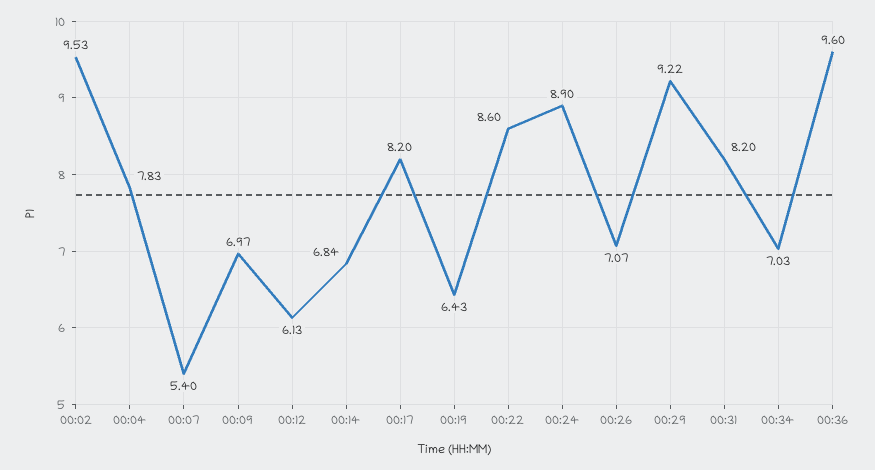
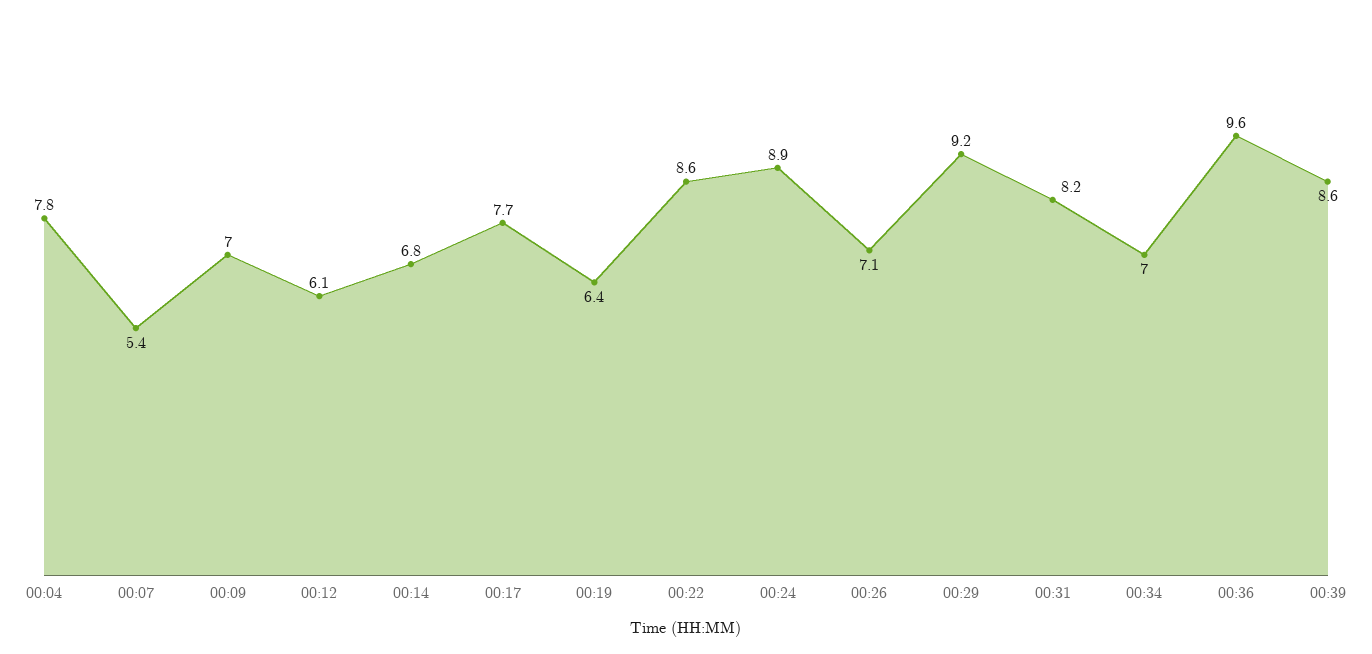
00:02: 9.53 -> none
00:17: 8.2 -> 7.7
00:39: none -> 8.6

